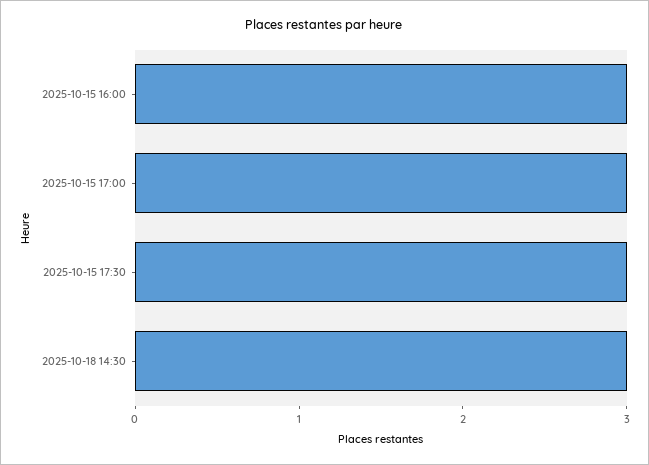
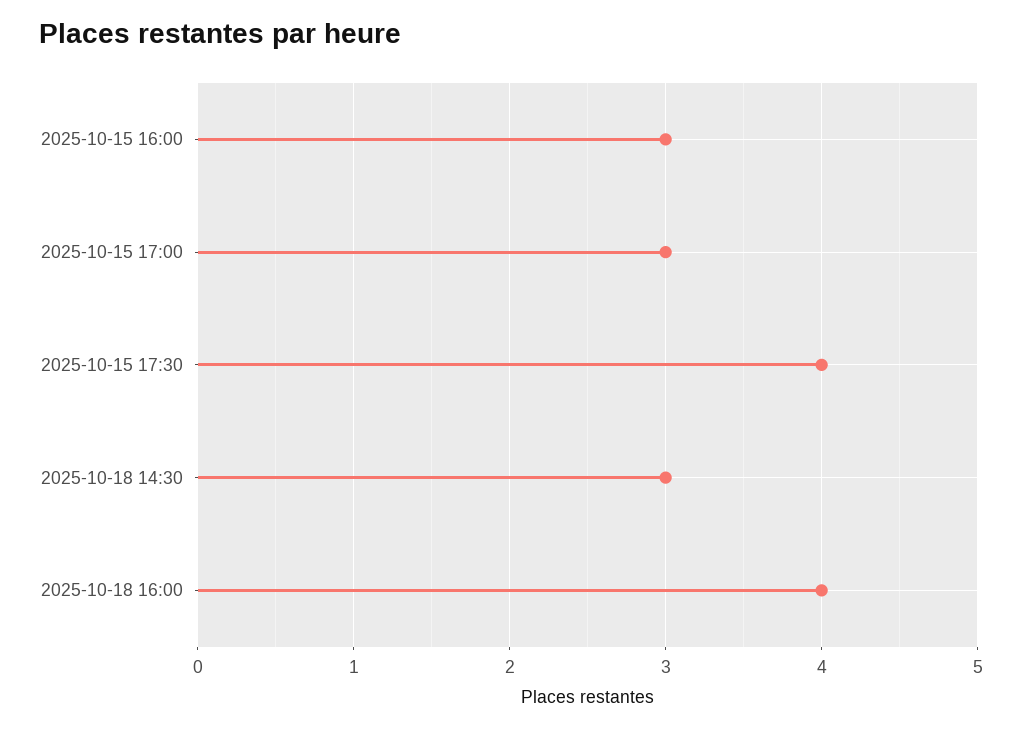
2025-10-15 17:30: 3 -> 4
2025-10-18 16:00: none -> 4

